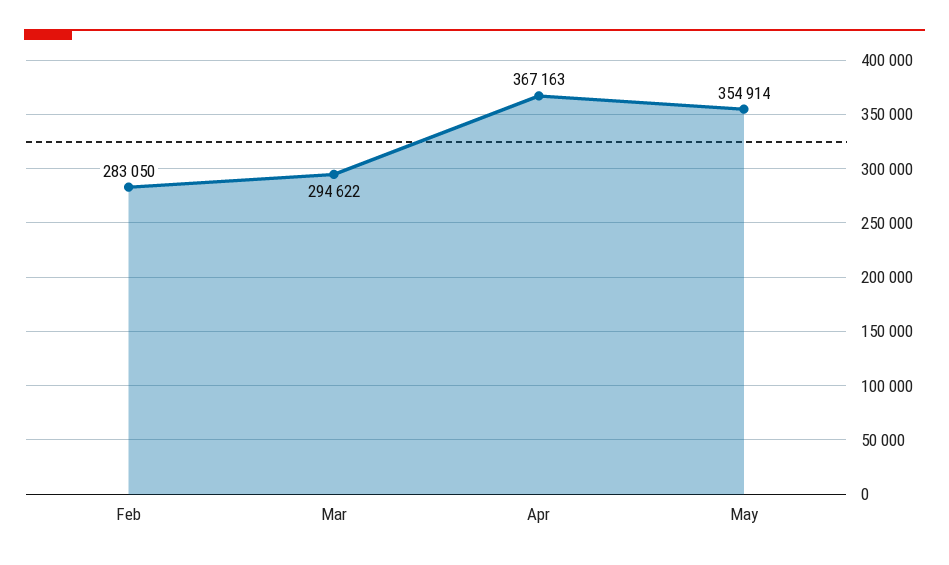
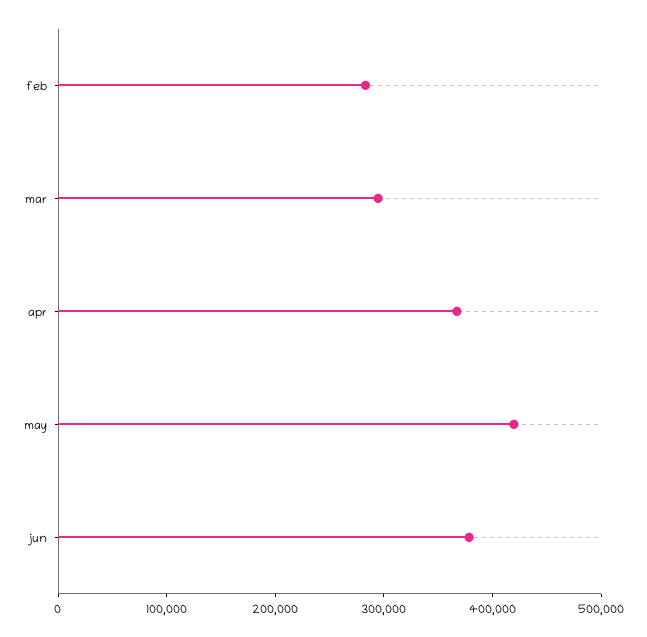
May: 354914 -> 420000
jun: none -> 380000

